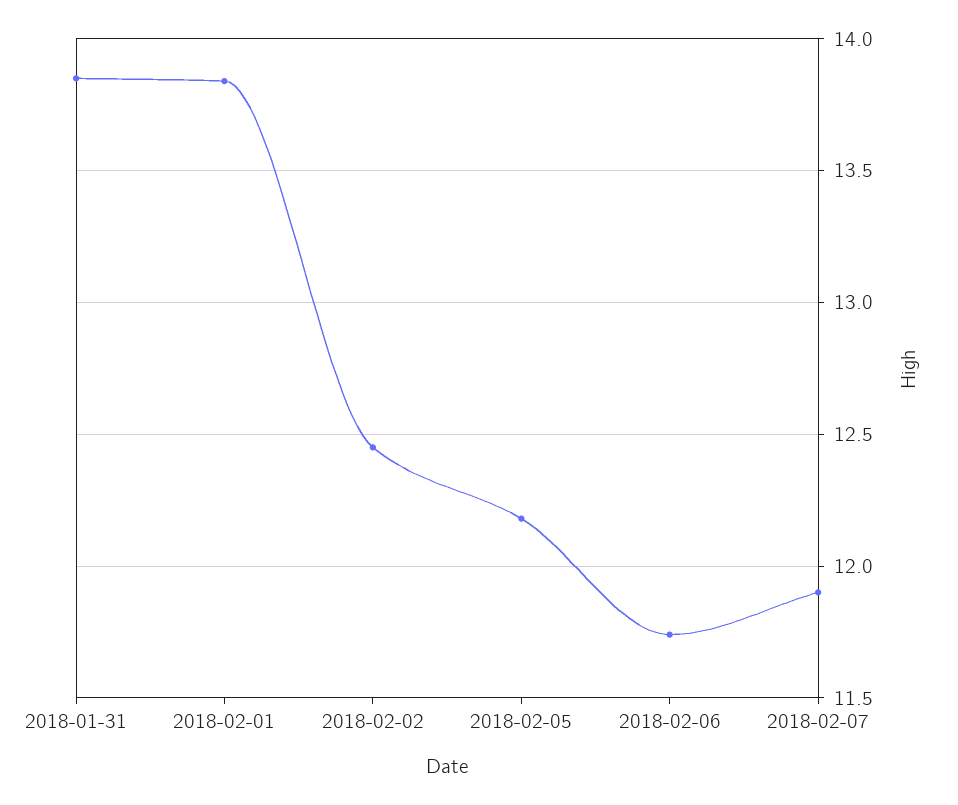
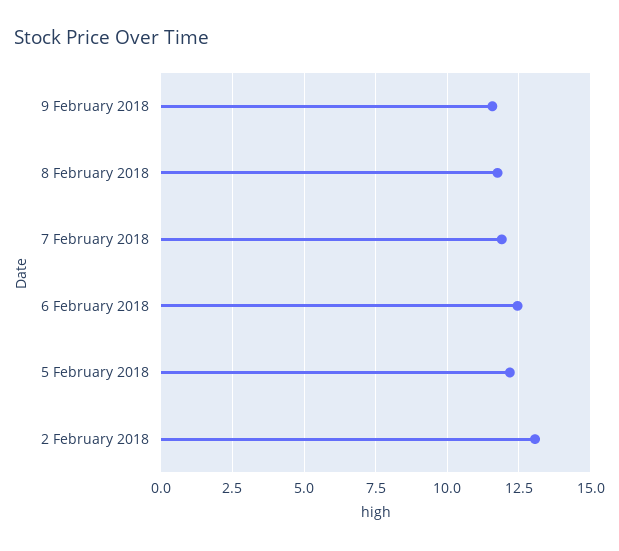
2018-01-31: 13.85 -> none
2018-02-01: 13.85 -> none
2018-02-02: 12.45 -> 13
2018-02-06: 11.75 -> 12.5
9 February 2018: none -> 11.5
8 February 2018: none -> 11.75

